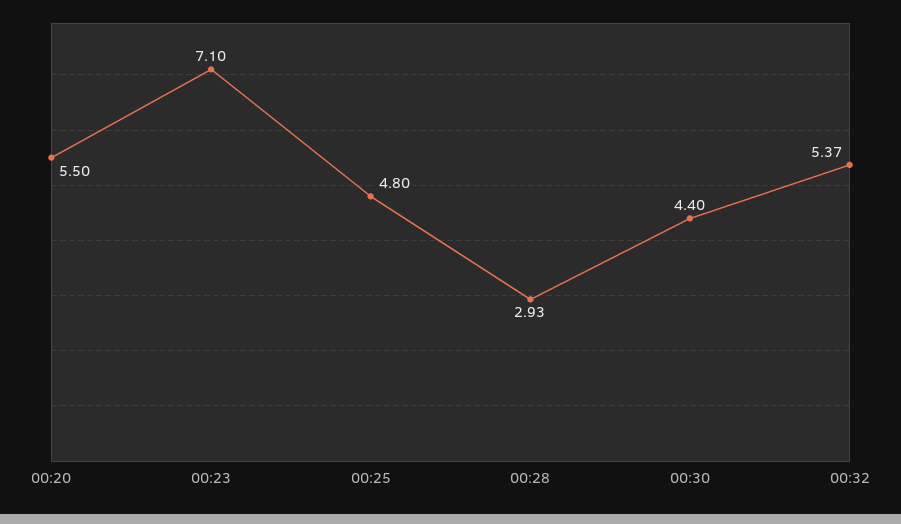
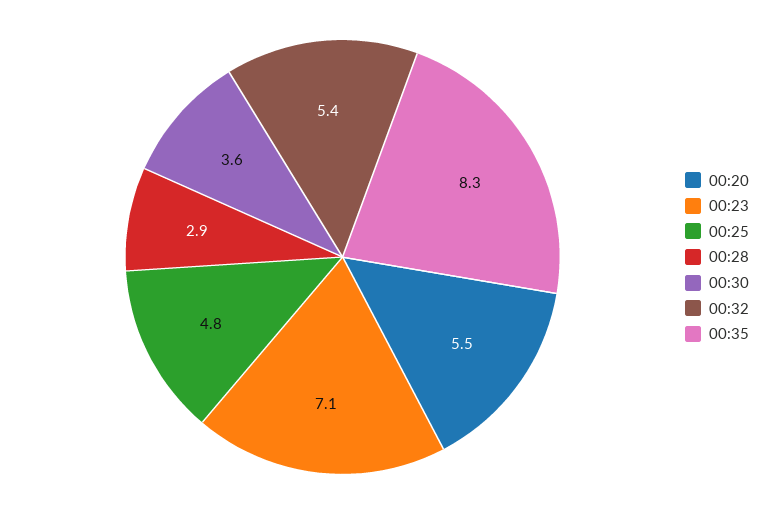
00:30: 4.4 -> 3.6
00:35: none -> 8.3

